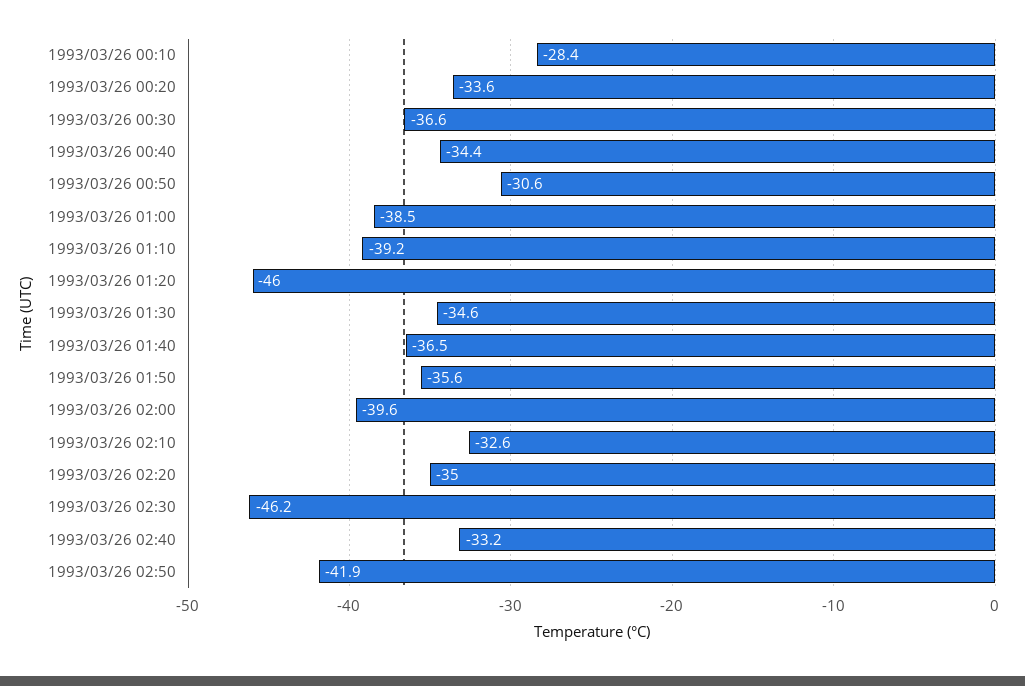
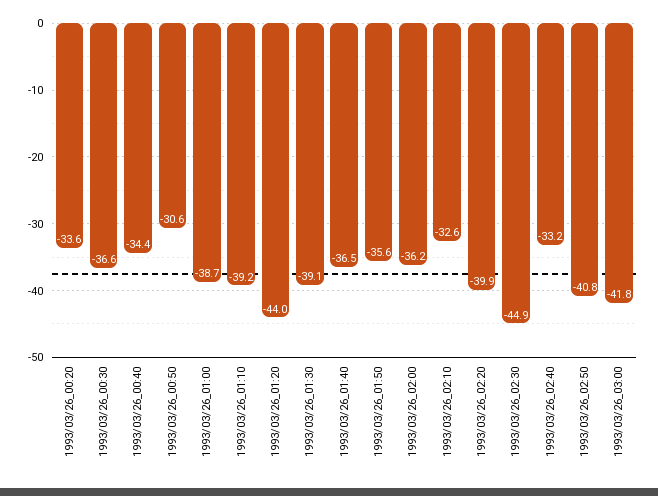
1993/03/26 00:10: -28.4 -> none
1993/03/26 01:00: -38.5 -> -38.7
1993/03/26 01:20: -46 -> -44
1993/03/26 01:30: -34.6 -> -39.1
1993/03/26 02:00: -39.6 -> -36.2
1993/03/26 02:20: -35 -> -39.9
1993/03/26 02:30: -46.2 -> -44.9
1993/03/26 02:50: -41.9 -> -40.8
1993/03/26_03:00: none -> -41.8

